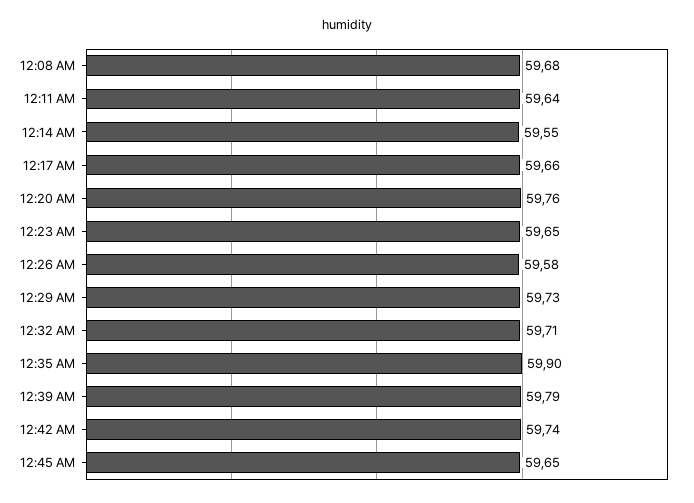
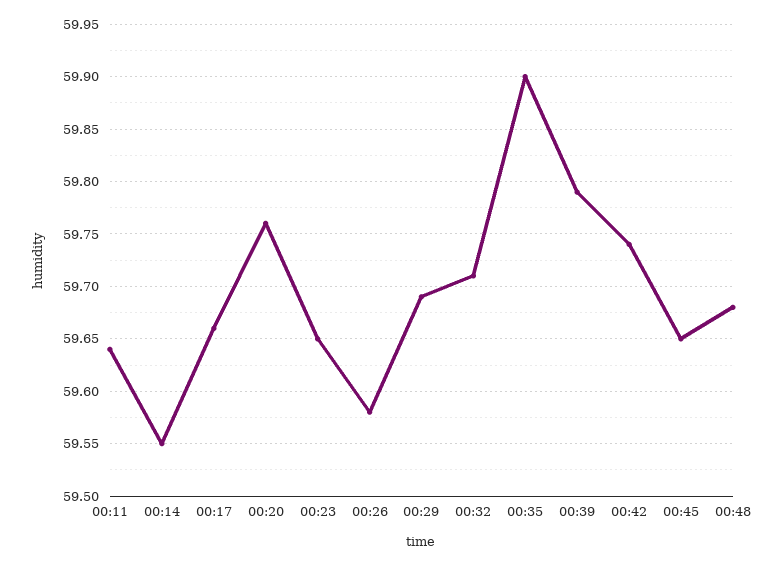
12:08 AM: 59.68 -> none
12:29 AM: 59.73 -> 59.69
00:48: none -> 59.68

